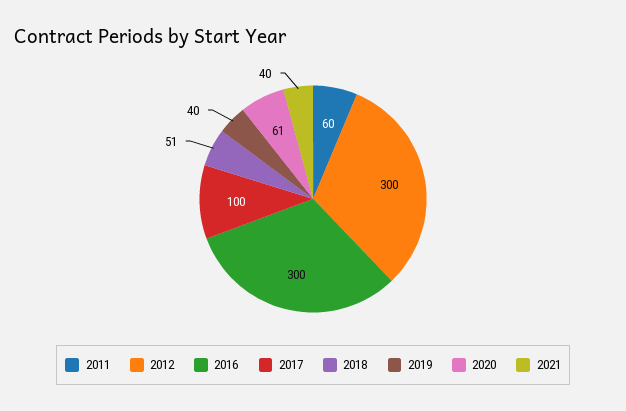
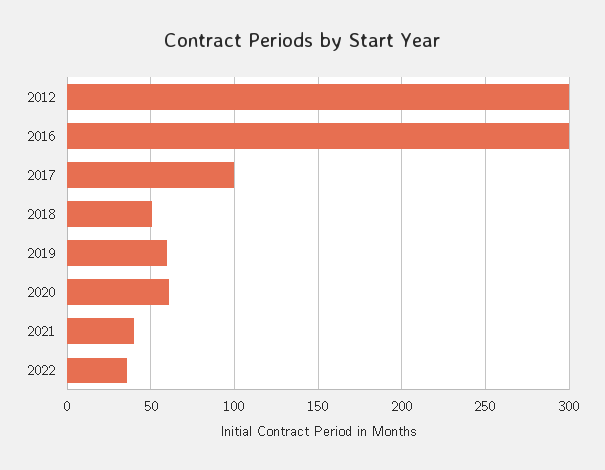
2011: 60 -> none
2019: 40 -> 60
2022: none -> 35

